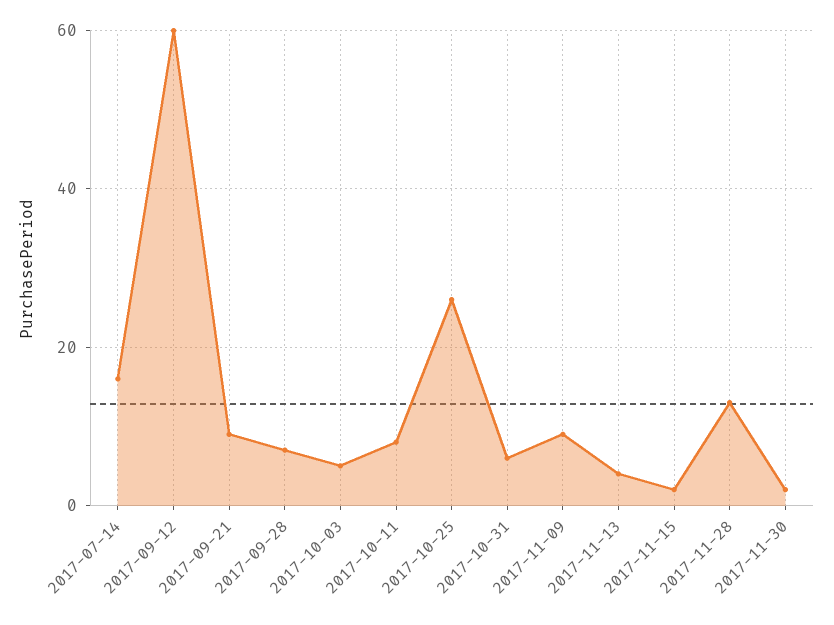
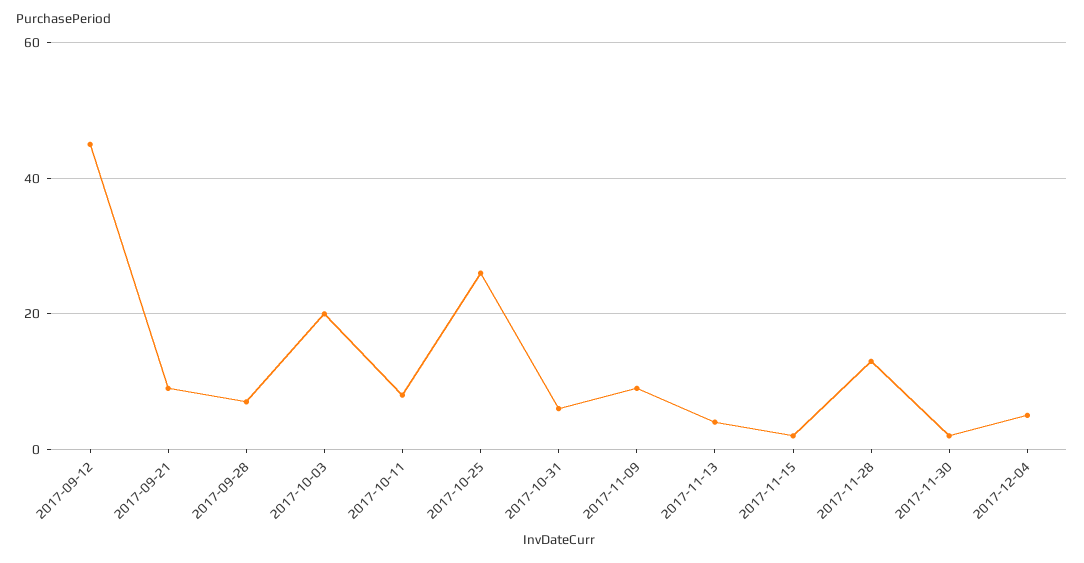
2017-07-14: 15 -> none
2017-09-12: 60 -> 45
2017-10-03: 5 -> 20
2017-12-04: none -> 5

